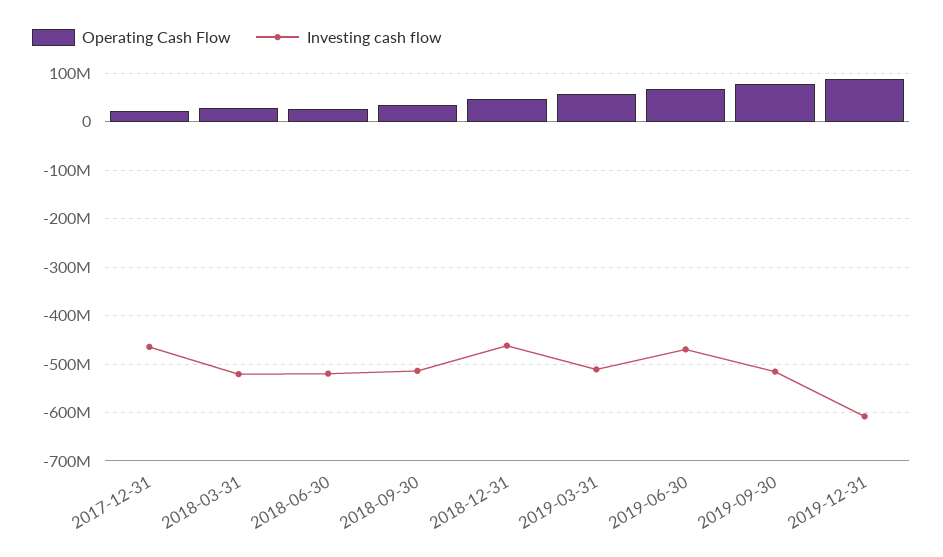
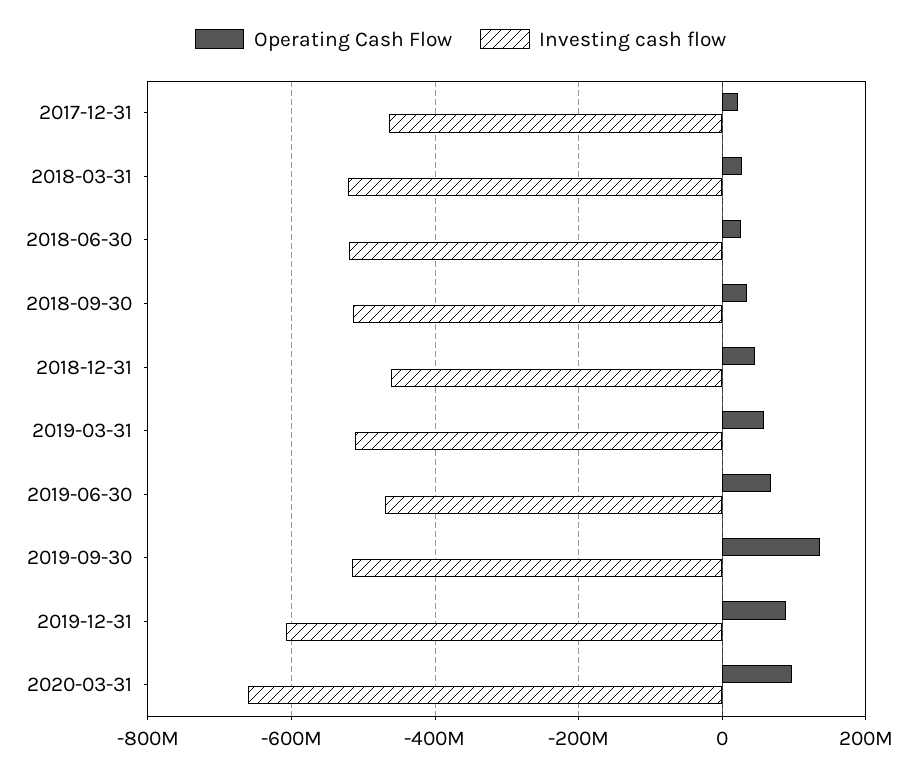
Operating Cash Flow, 2019-09-30: 80000000 -> 140000000
Operating Cash Flow, 2020-03-31: none -> 100000000
Investing cash flow, 2020-03-31: none -> -660000000

